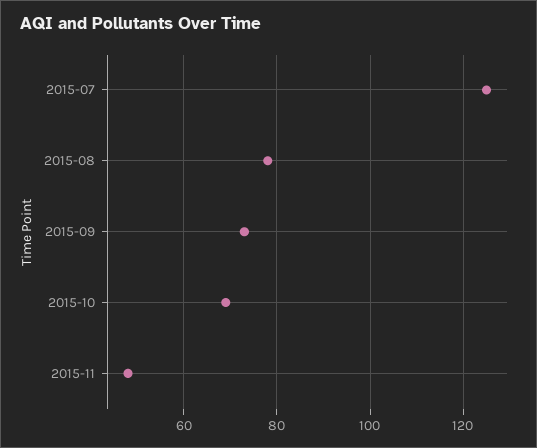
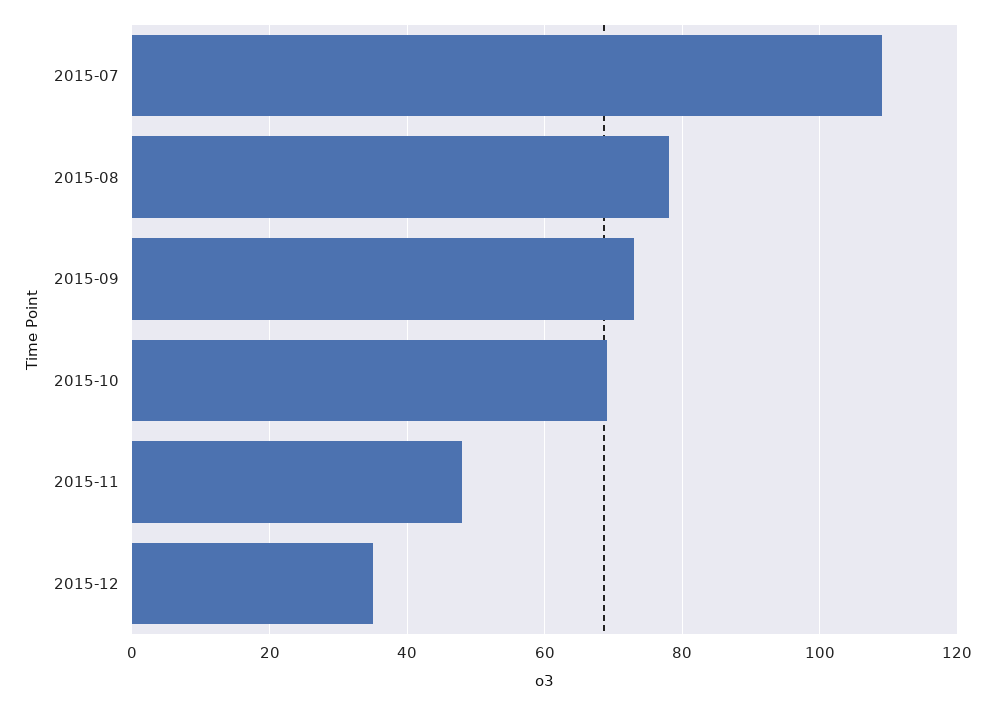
2015-07: 125 -> 110
2015-12: none -> 35

